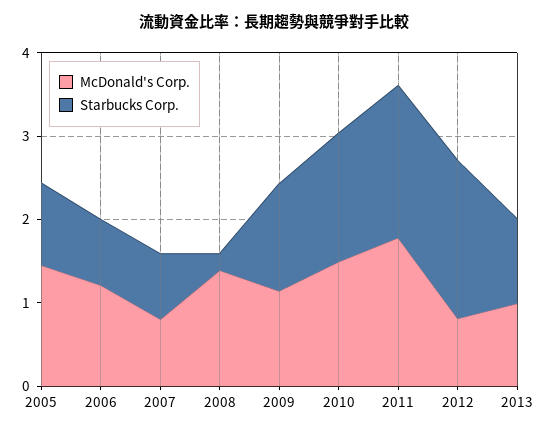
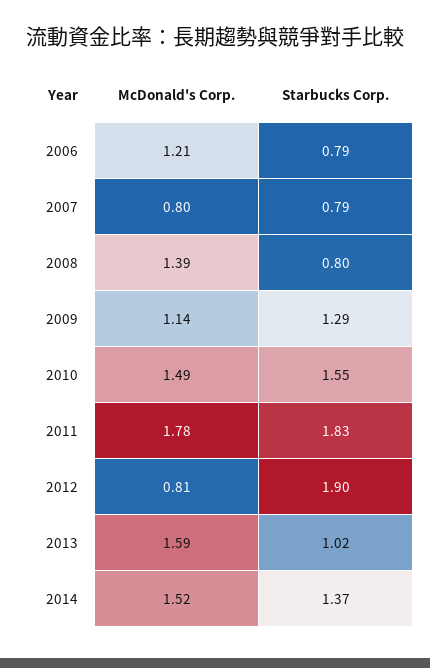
McDonald's Corp., 2005: 1.4 -> none
Starbucks Corp., 2005: 1 -> none
Starbucks Corp., 2008: 0.2 -> 0.8
McDonald's Corp., 2013: 1 -> 1.59
McDonald's Corp., 2014: none -> 1.52
Starbucks Corp., 2014: none -> 1.37

